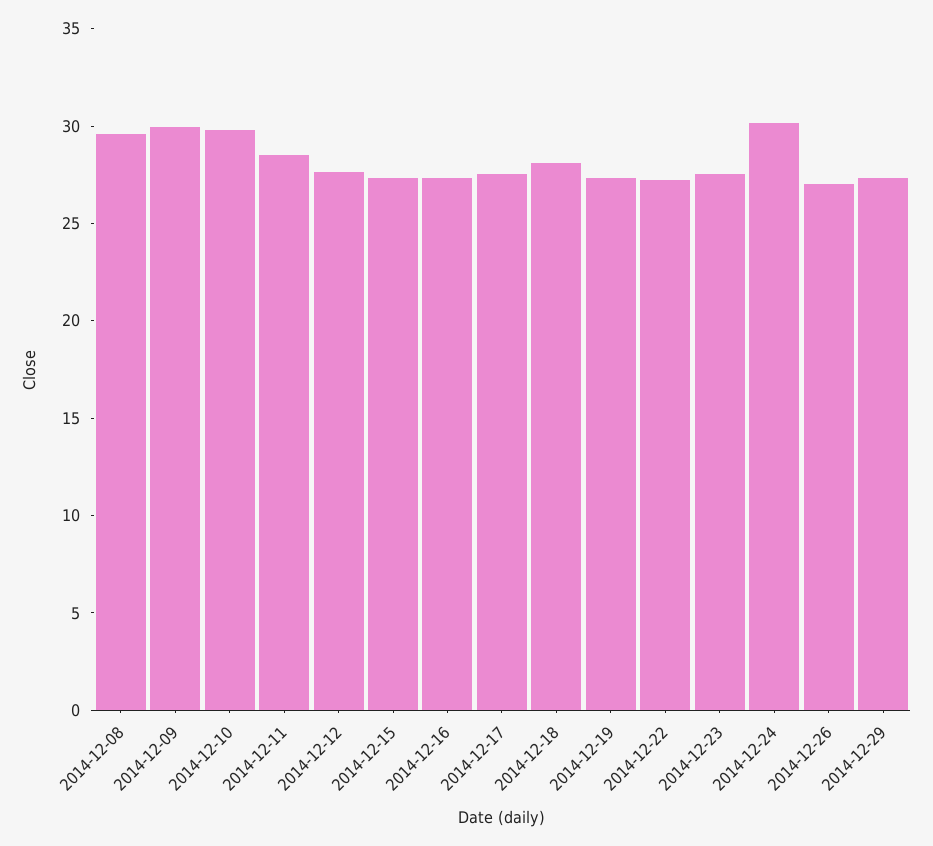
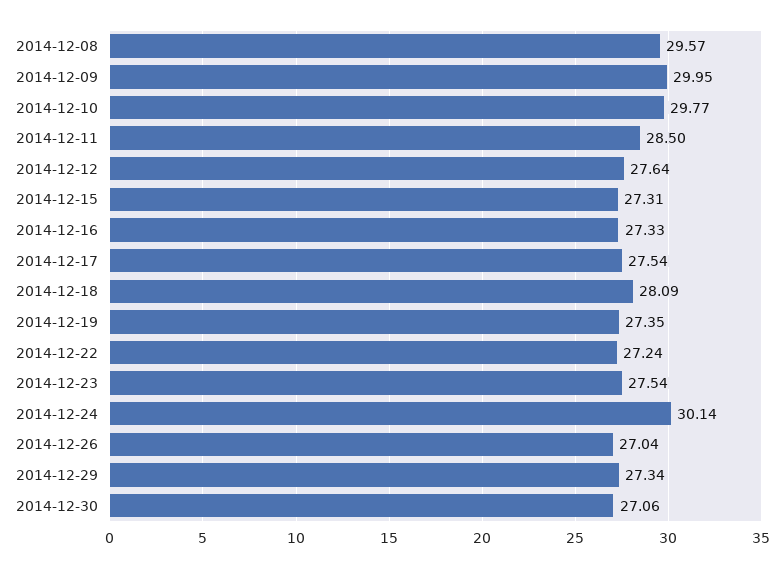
2014-12-30: none -> 27.06

